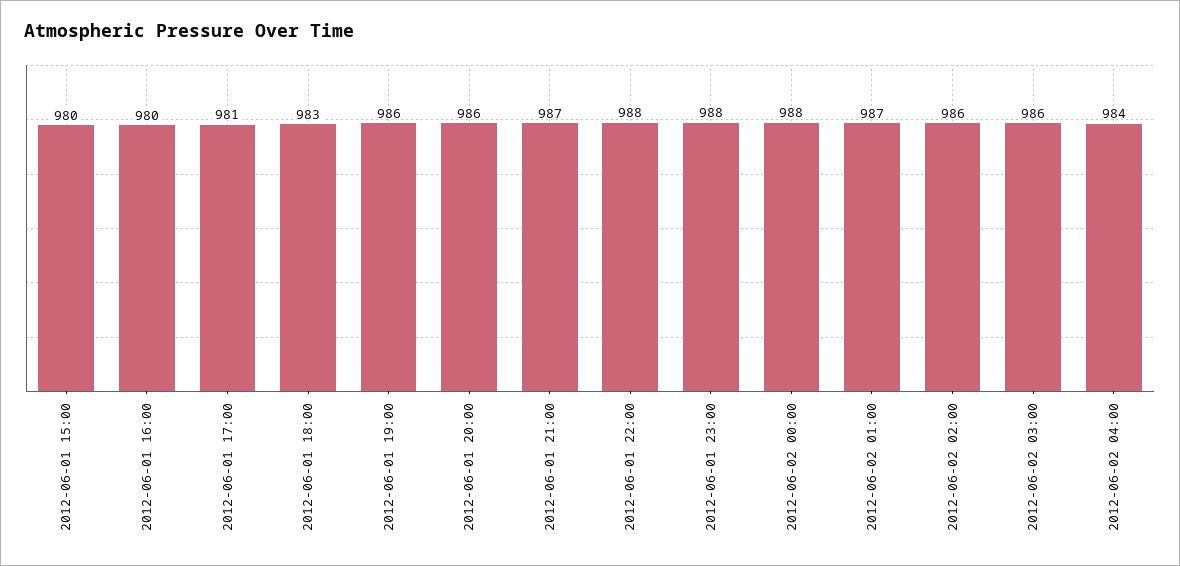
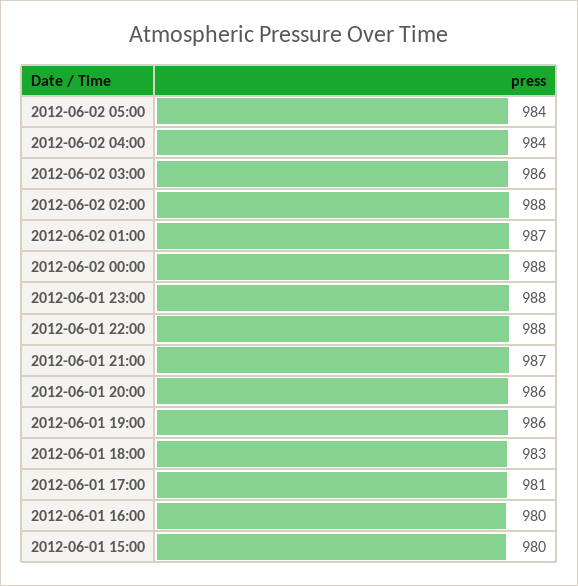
2012-06-02 02:00: 986 -> 988
2012-06-02 05:00: none -> 984

